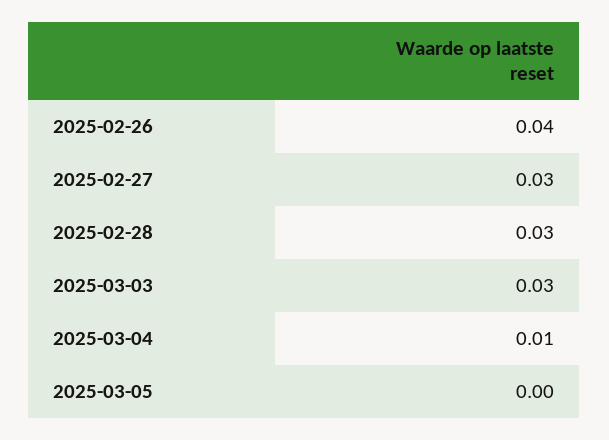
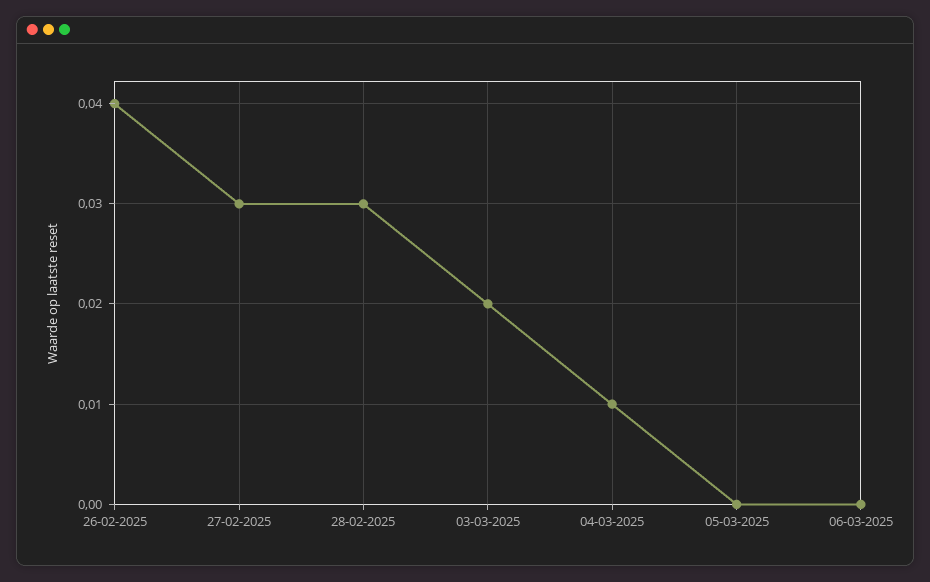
2025-03-03: 0.03 -> 0.02
06-03-2025: none -> 0

